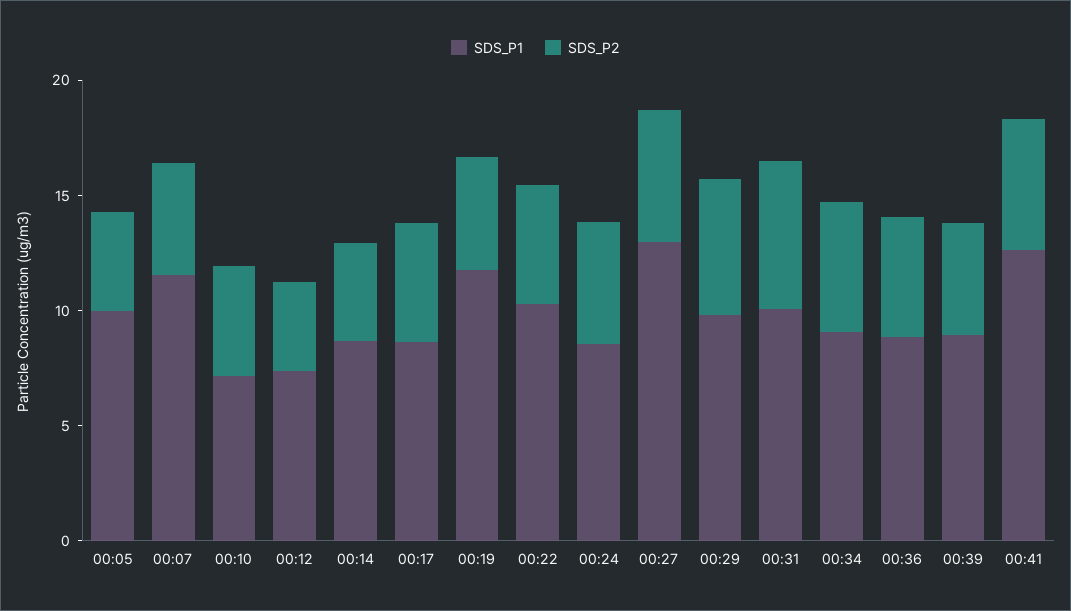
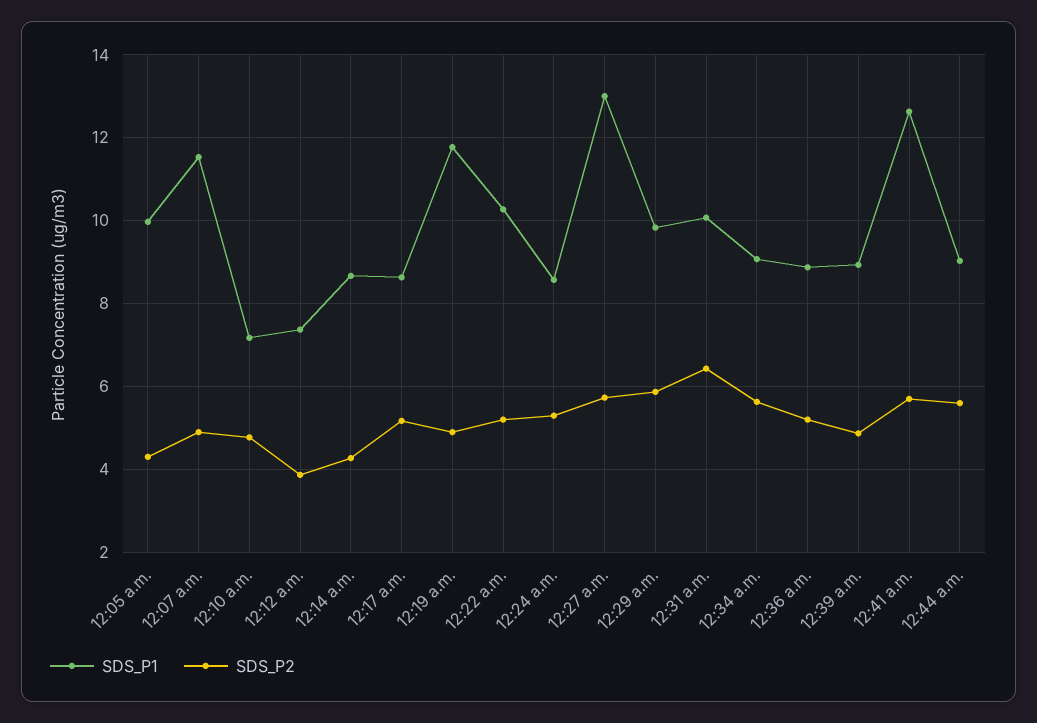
SDS_P1, 12:44 a.m.: none -> 9
SDS_P2, 12:44 a.m.: none -> 5.6

